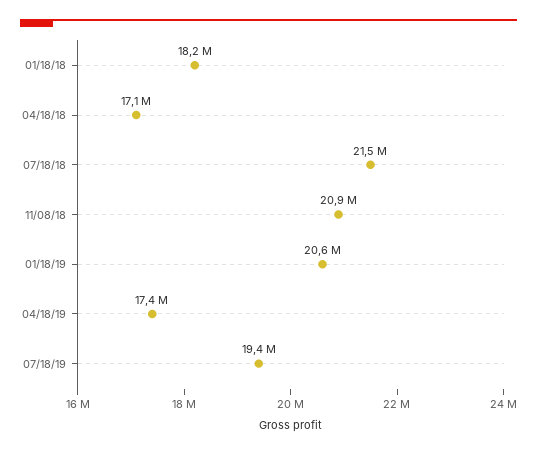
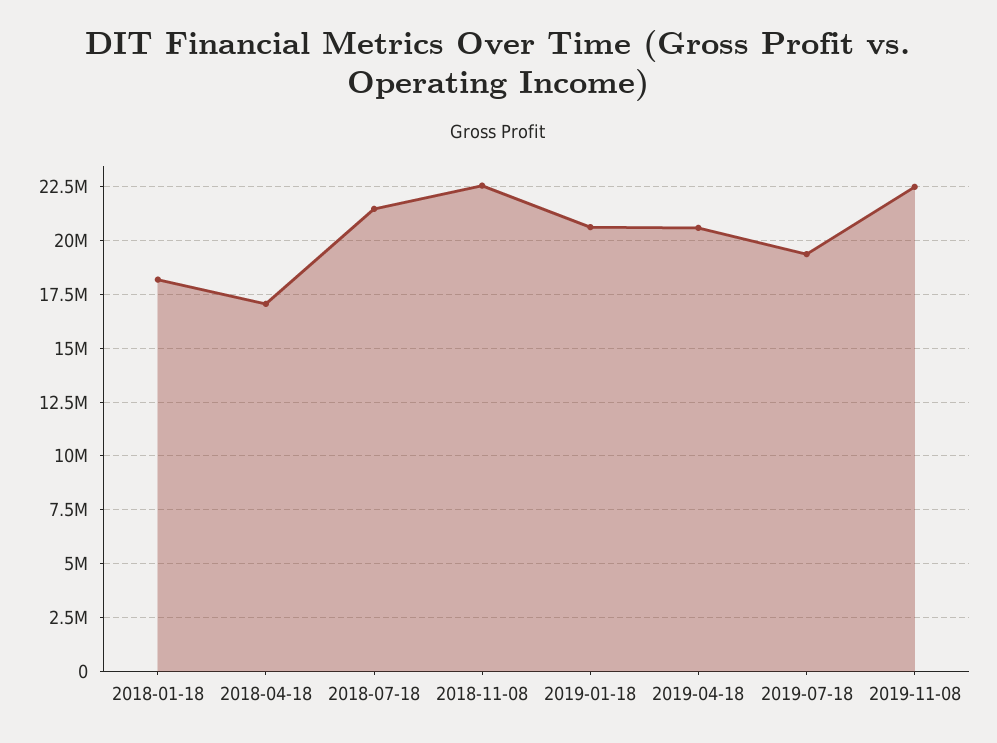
11/08/18: 20900000 -> 22500000
04/18/19: 17400000 -> 20500000
2019-11-08: none -> 22500000

